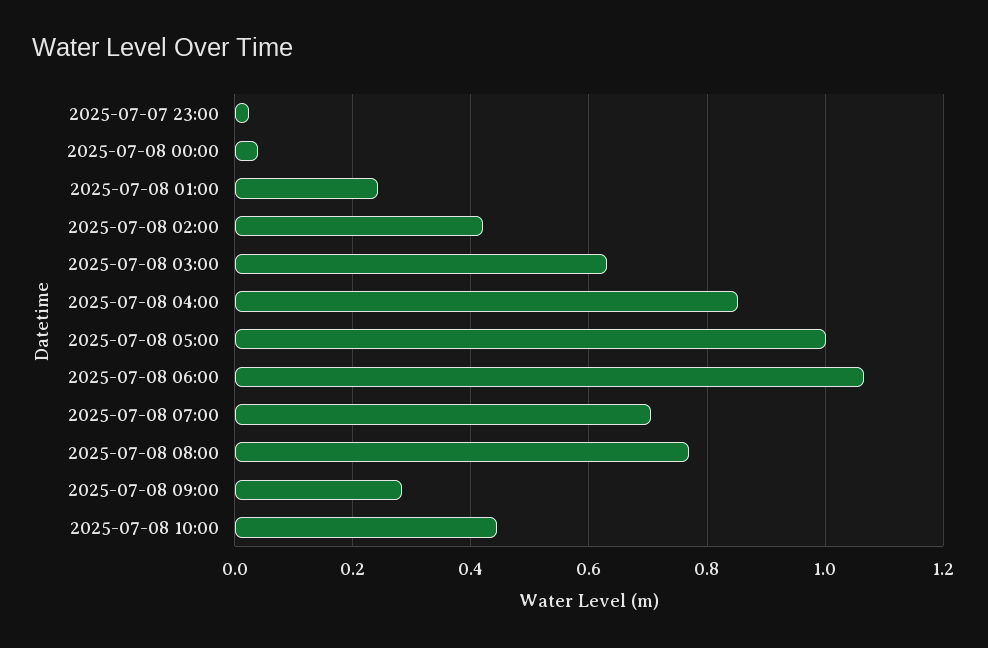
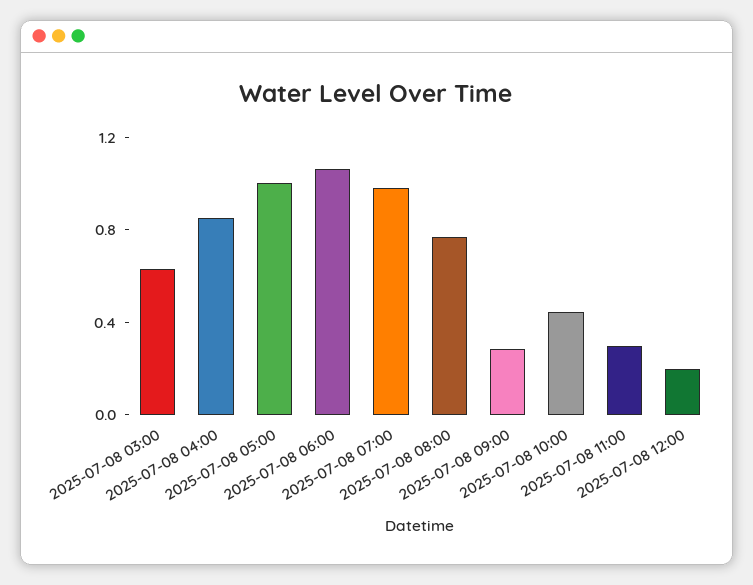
2025-07-07 23:00: 0.02 -> none
2025-07-08 00:00: 0.04 -> none
2025-07-08 01:00: 0.24 -> none
2025-07-08 02:00: 0.42 -> none
2025-07-08 07:00: 0.7 -> 1
2025-07-08 11:00: none -> 0.3
2025-07-08 12:00: none -> 0.2

